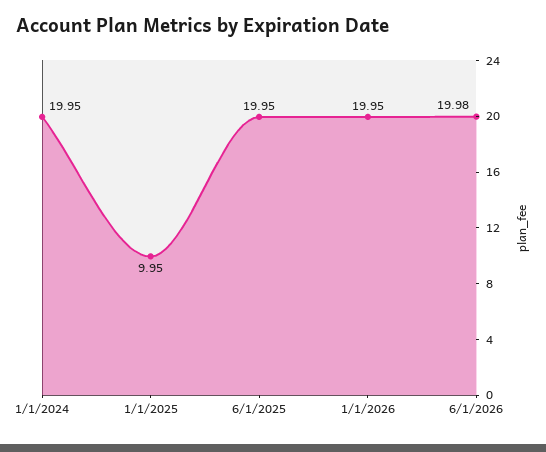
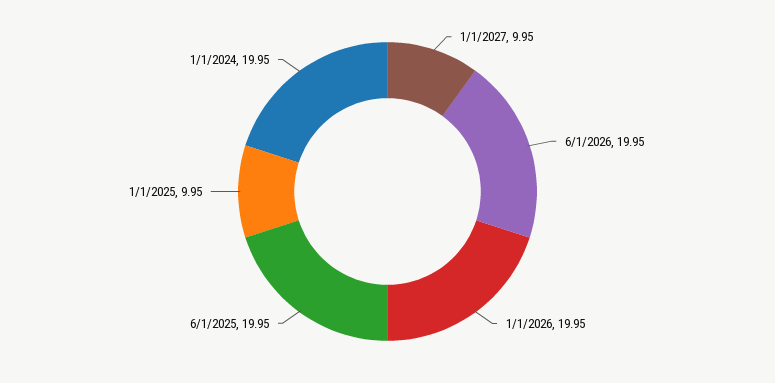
6/1/2026: 19.98 -> 19.95
1/1/2027: none -> 9.95

